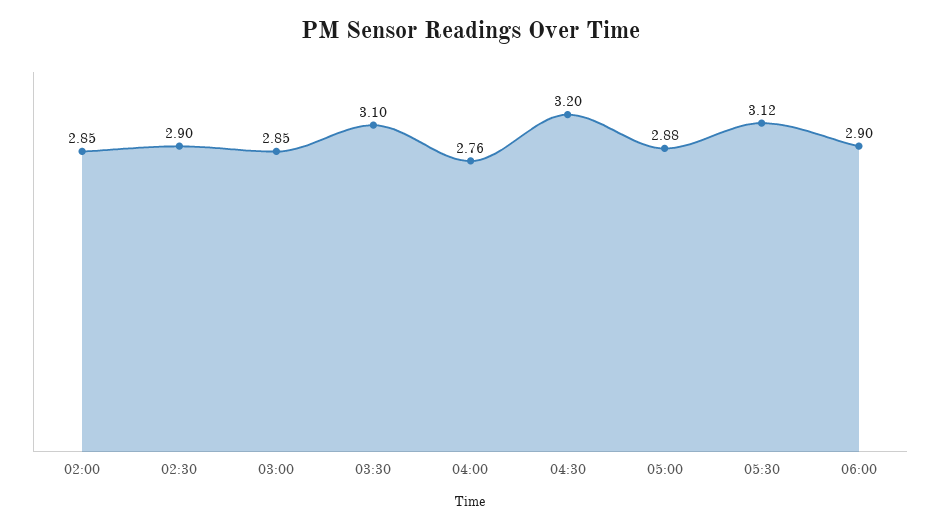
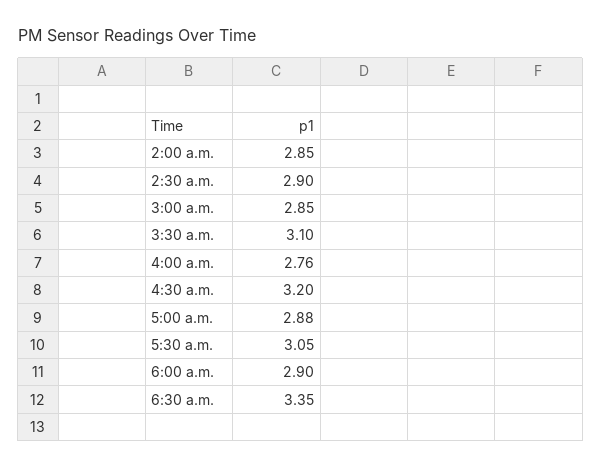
05:30: 3.12 -> 3.05
6:30 a.m.: none -> 3.35

